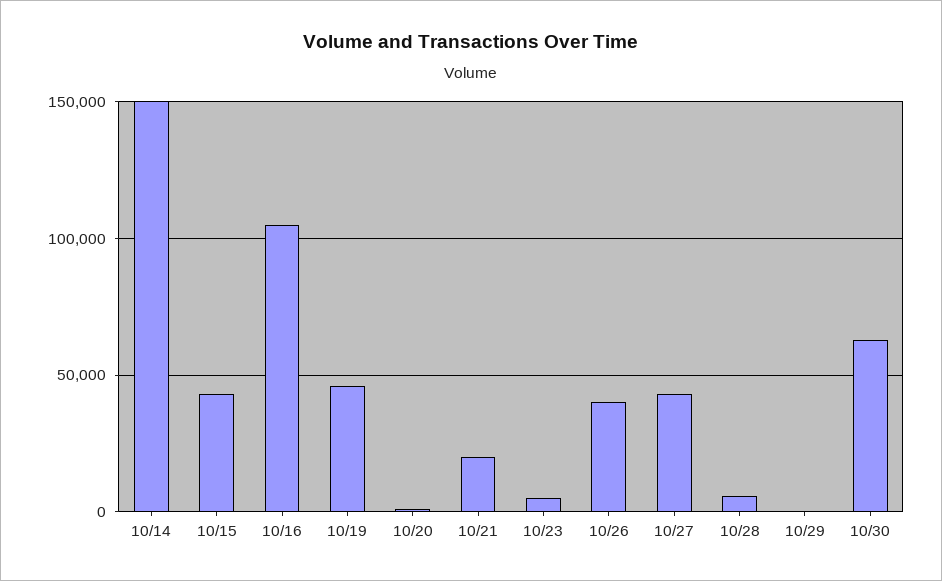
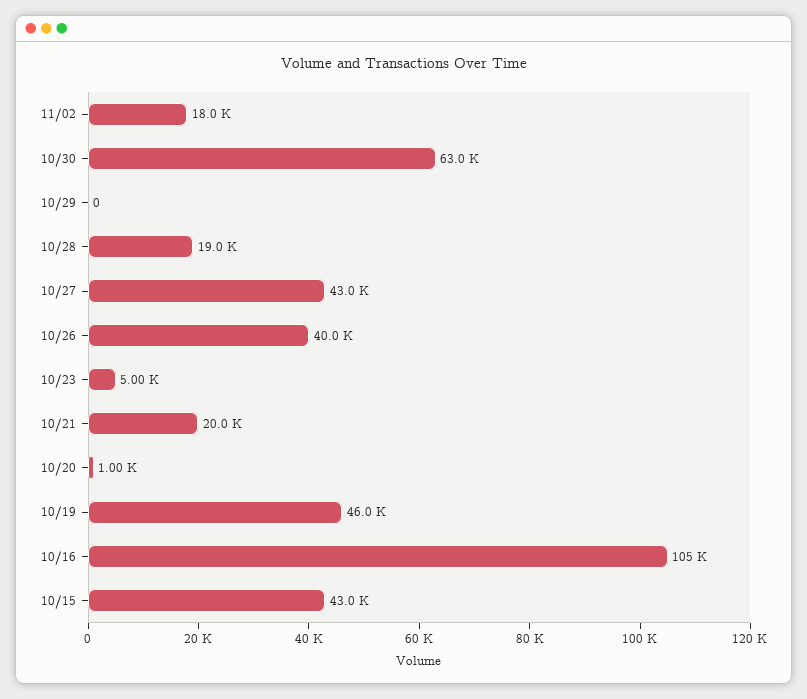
10/14: 150000 -> none
10/28: 5000 -> 19000
11/02: none -> 18000

